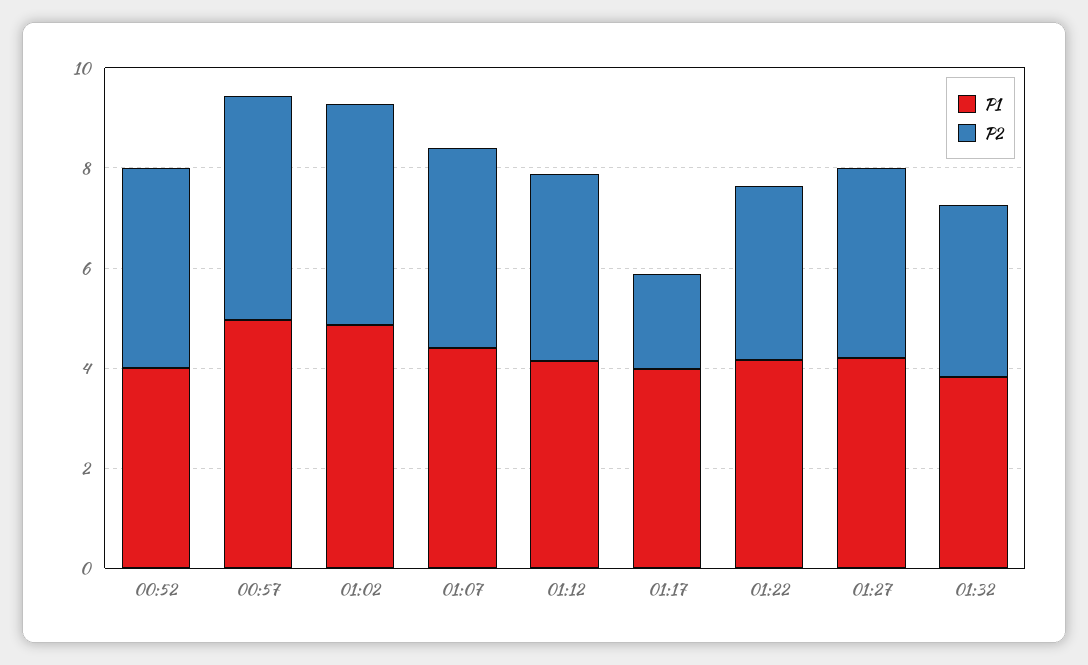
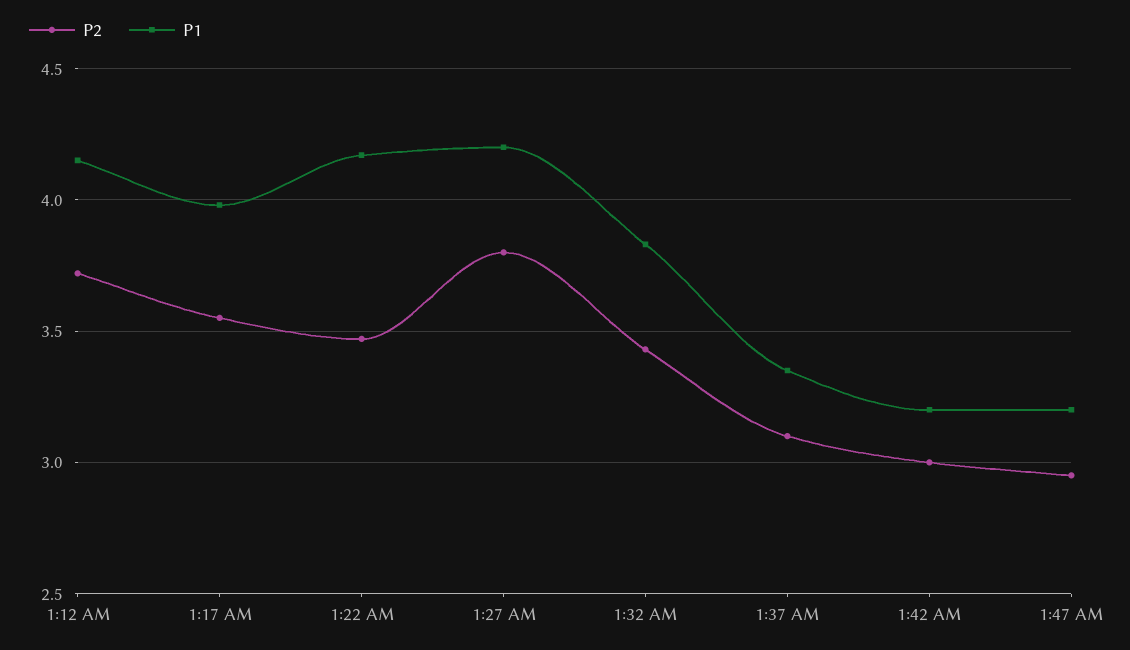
P1, 00:52: 4 -> none
P2, 00:52: 4 -> none
P1, 00:57: 5 -> none
P2, 00:57: 4.5 -> none
P1, 01:02: 5 -> none
P2, 01:02: 4.5 -> none
P1, 01:07: 4.5 -> none
P2, 01:07: 4 -> none
P2, 01:17: 2 -> 3.55
P2, 1:37 AM: none -> 3.1
P1, 1:37 AM: none -> 3.35
P2, 1:42 AM: none -> 3
P1, 1:42 AM: none -> 3.2
P2, 1:47 AM: none -> 2.95
P1, 1:47 AM: none -> 3.2

